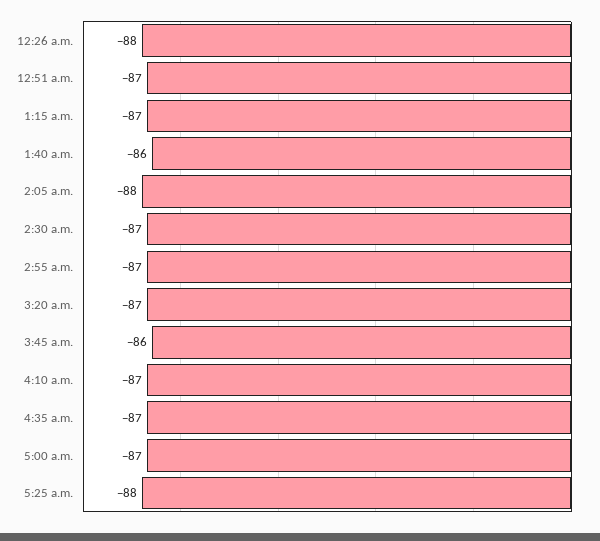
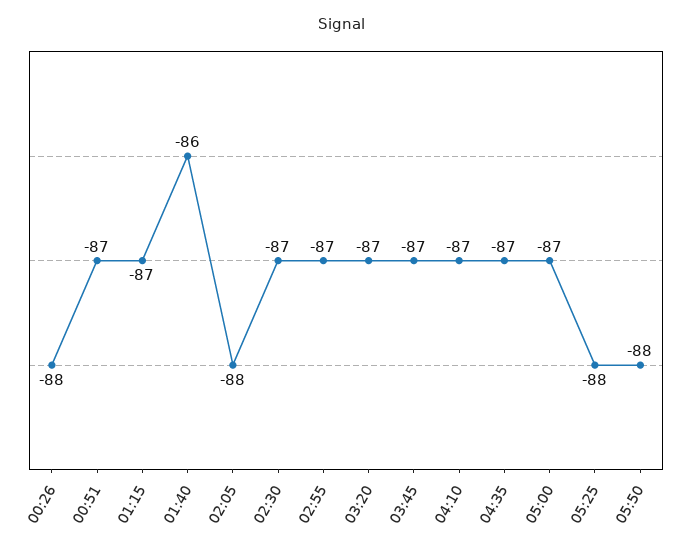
3:45 a.m.: -86 -> -87
05:50: none -> -88

